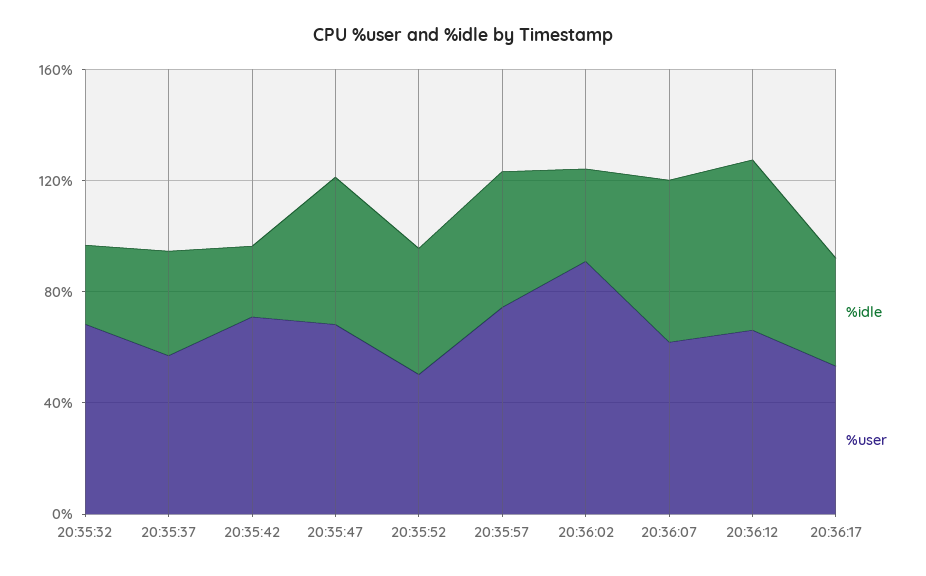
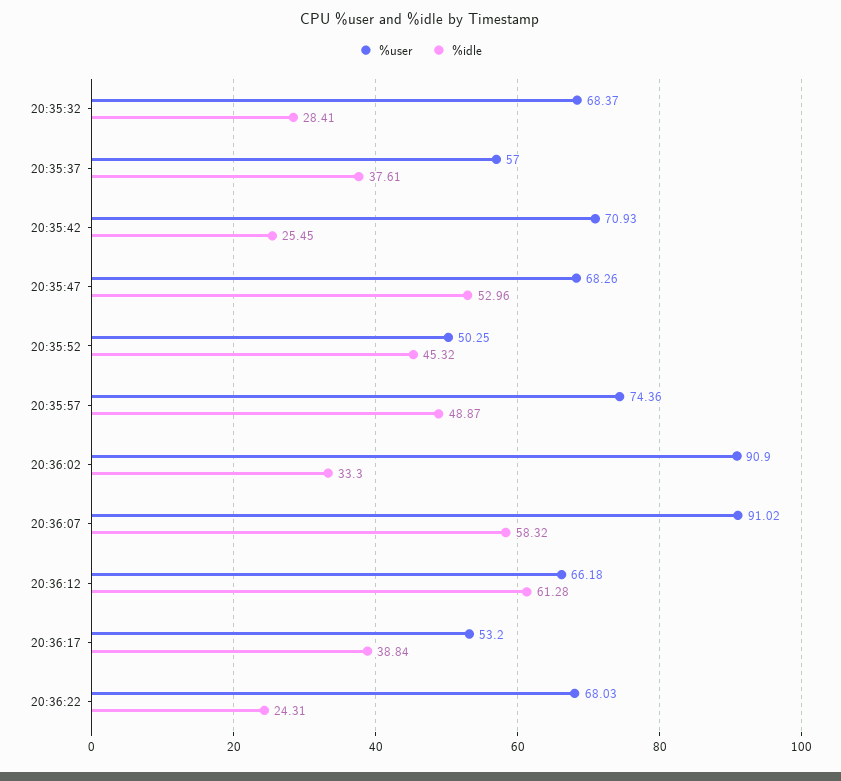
%user, 20:36:07: 60 -> 91.02
%user, 20:36:22: none -> 68.03
%idle, 20:36:22: none -> 24.31

